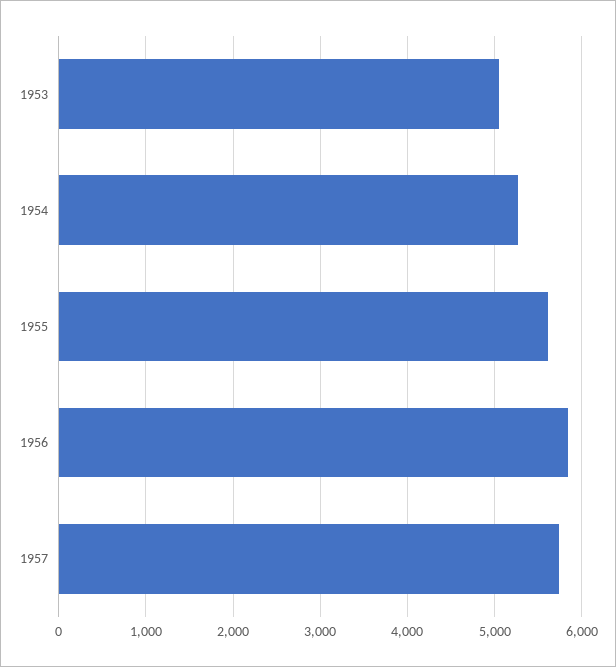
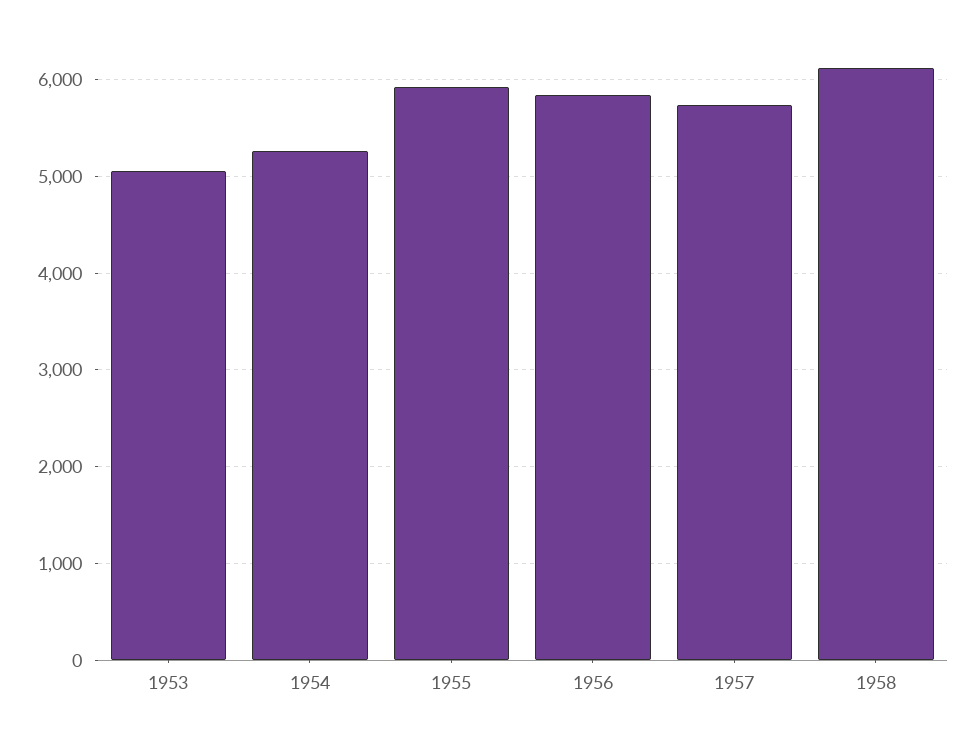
1955: 5600 -> 5900
1958: none -> 6100

